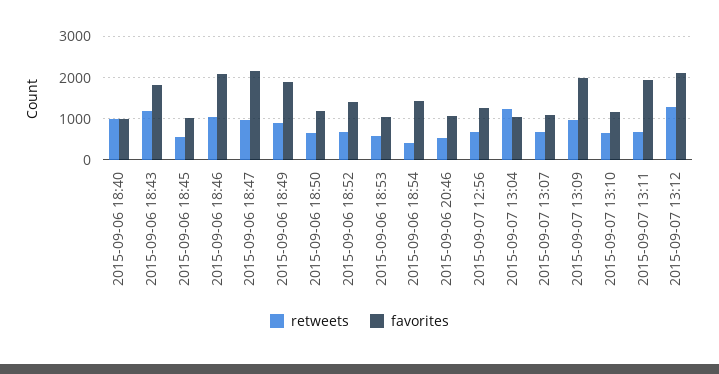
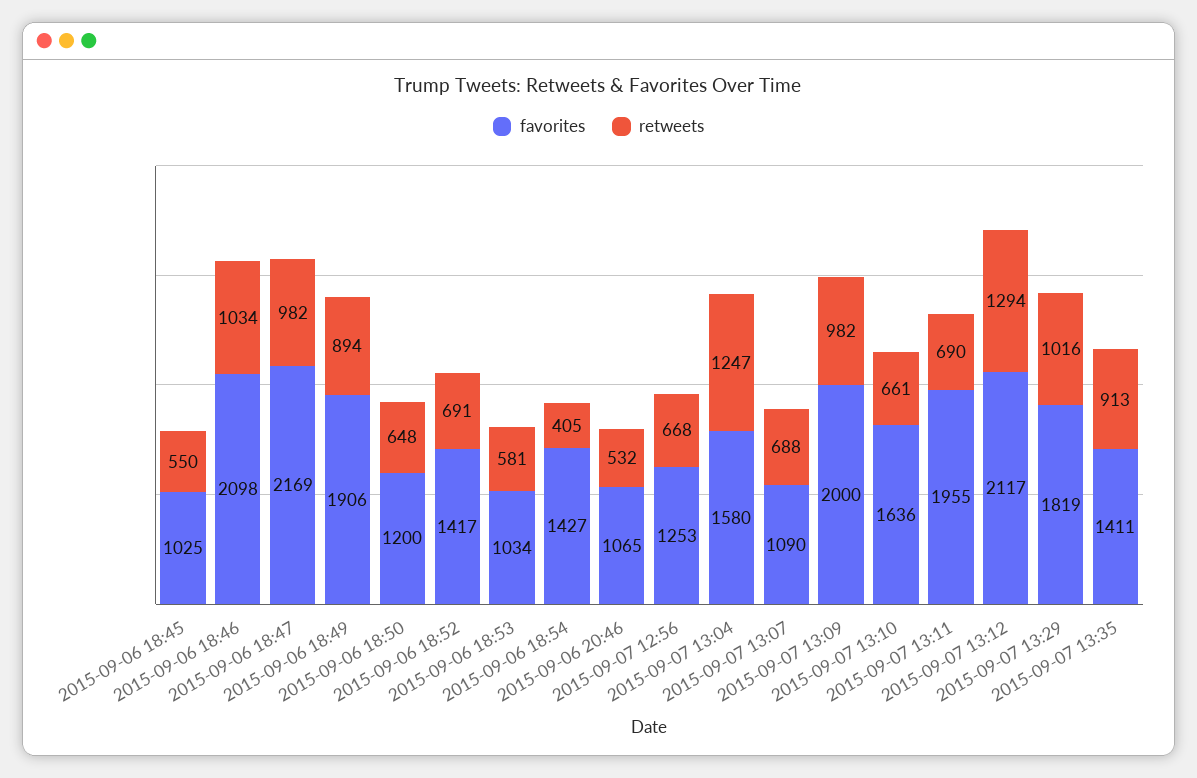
retweets, 2015-09-06 18:40: 1000 -> none
favorites, 2015-09-06 18:40: 1000 -> none
retweets, 2015-09-06 18:43: 1200 -> none
favorites, 2015-09-06 18:43: 1800 -> none
favorites, 2015-09-07 13:04: 1000 -> 1580
favorites, 2015-09-07 13:10: 1200 -> 1636
favorites, 2015-09-07 13:29: none -> 1819
retweets, 2015-09-07 13:29: none -> 1016
favorites, 2015-09-07 13:35: none -> 1411
retweets, 2015-09-07 13:35: none -> 913

